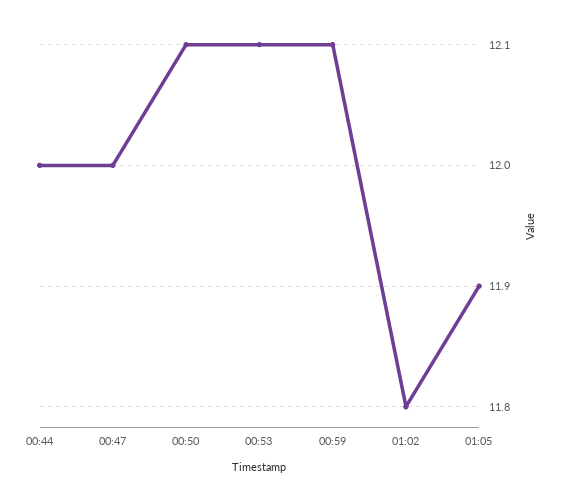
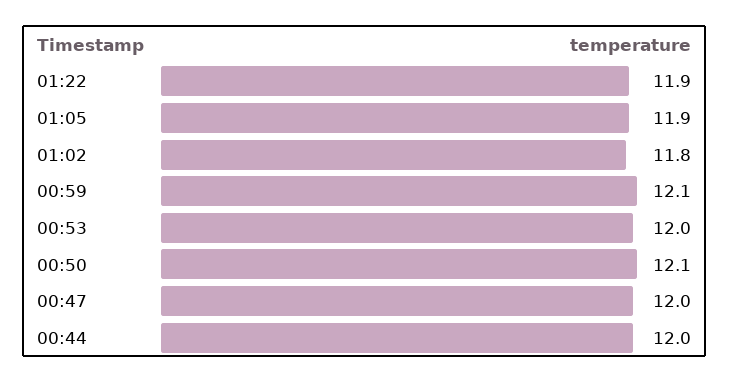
00:53: 12.1 -> 12
01:22: none -> 11.9

